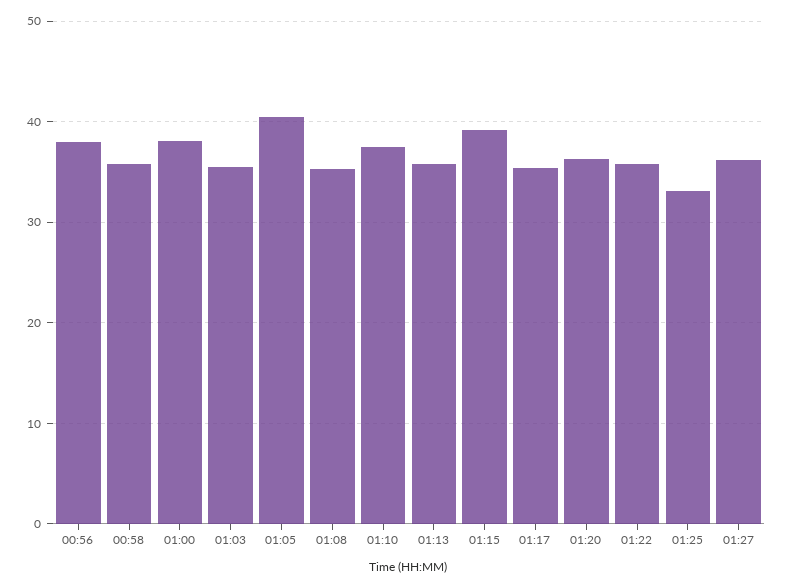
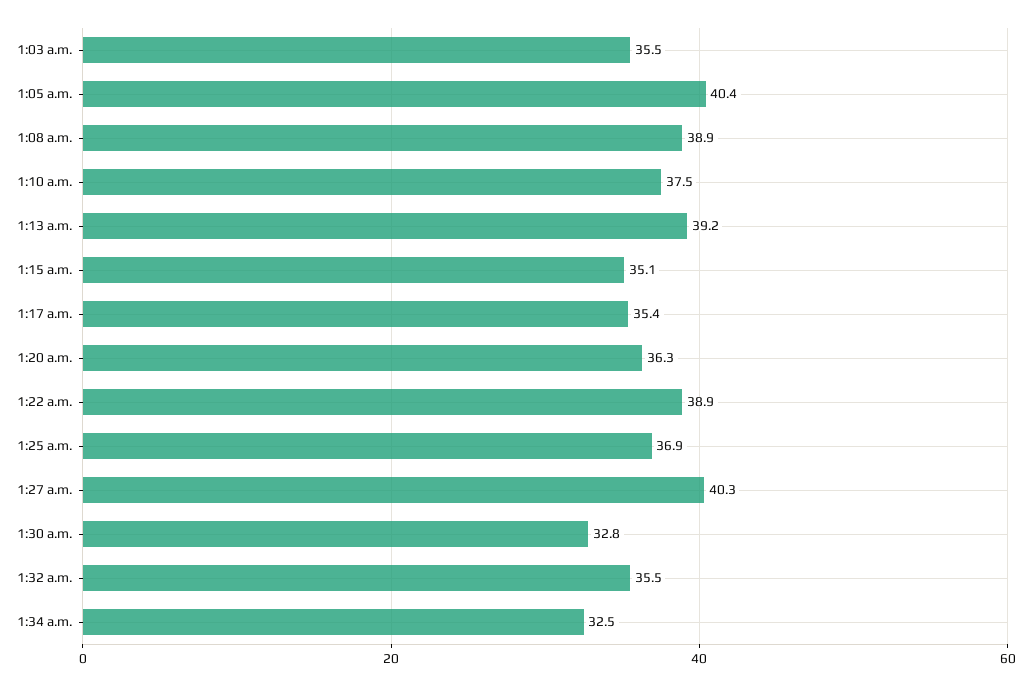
00:56: 38 -> none
00:58: 36 -> none
01:00: 38 -> none
01:08: 35 -> 38.9
01:13: 36 -> 39.2
01:15: 39 -> 35.1
01:22: 36 -> 38.9
01:25: 33 -> 36.9
01:27: 36 -> 40.3
1:30 a.m.: none -> 32.8
1:32 a.m.: none -> 35.5
1:34 a.m.: none -> 32.5

